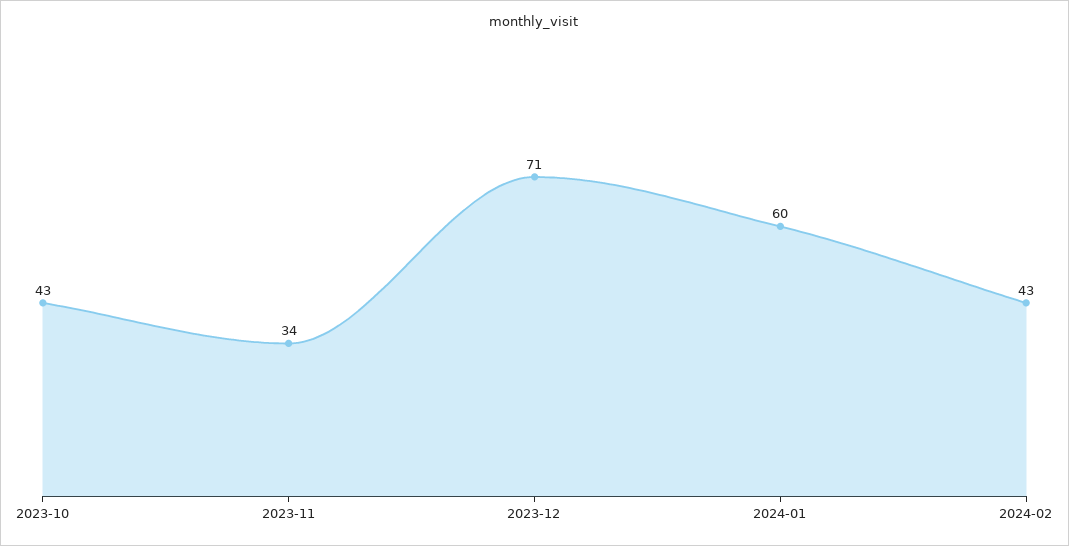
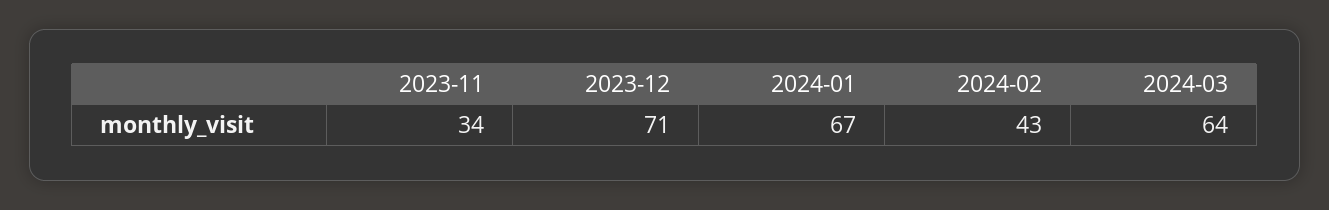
2023-10: 43 -> none
2024-01: 60 -> 67
2024-03: none -> 64

